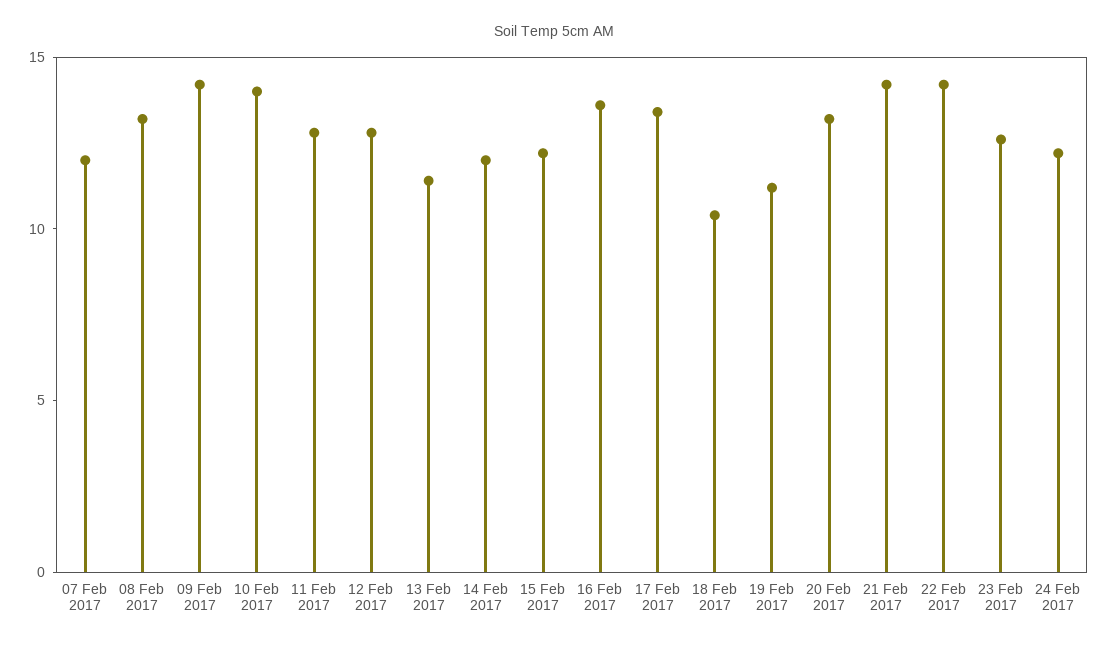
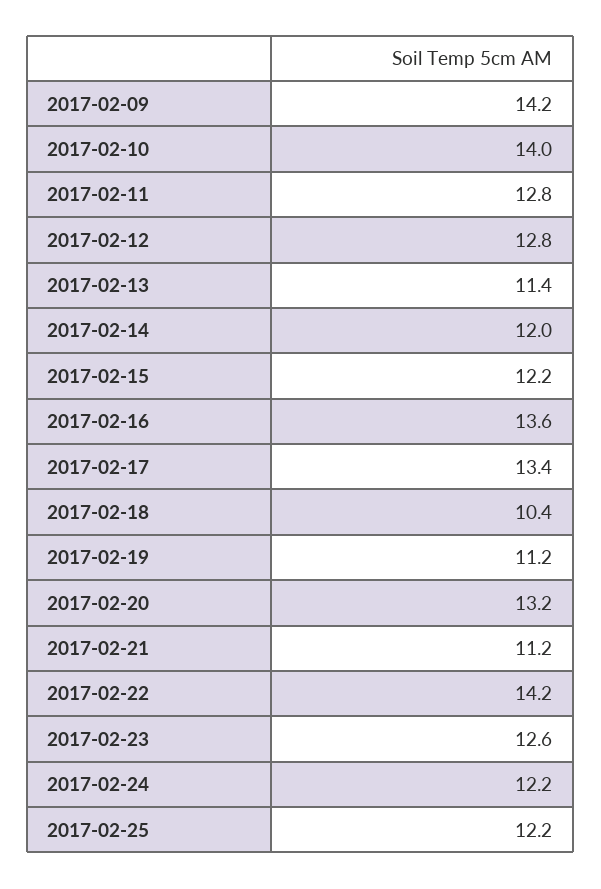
07 Feb 2017: 12 -> none
08 Feb 2017: 13 -> none
21 Feb 2017: 14 -> 11.2
2017-02-25: none -> 12.2

